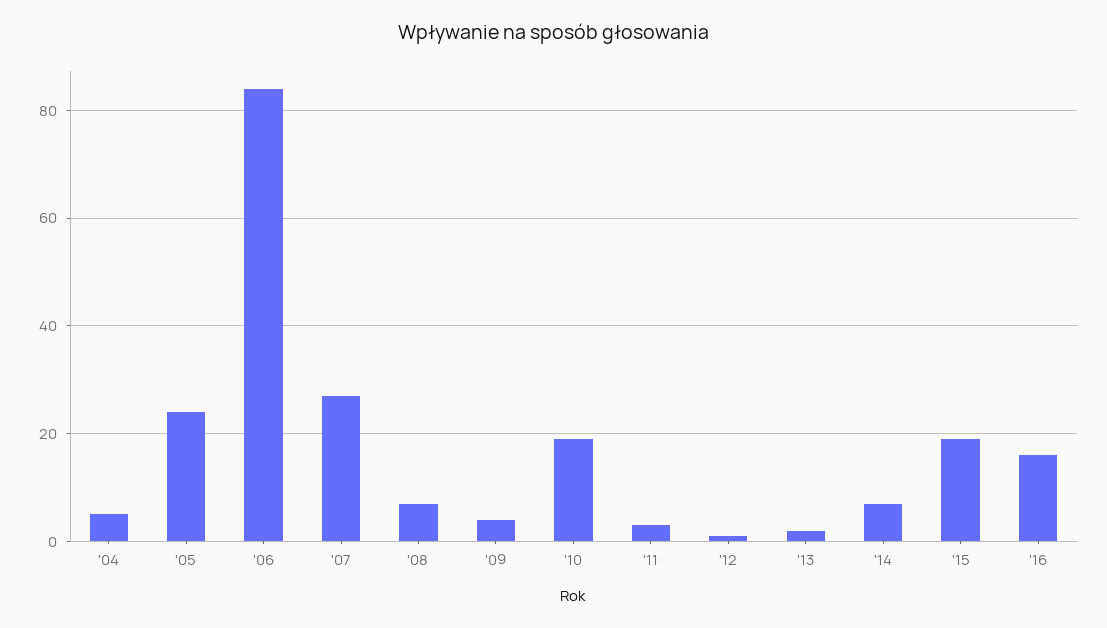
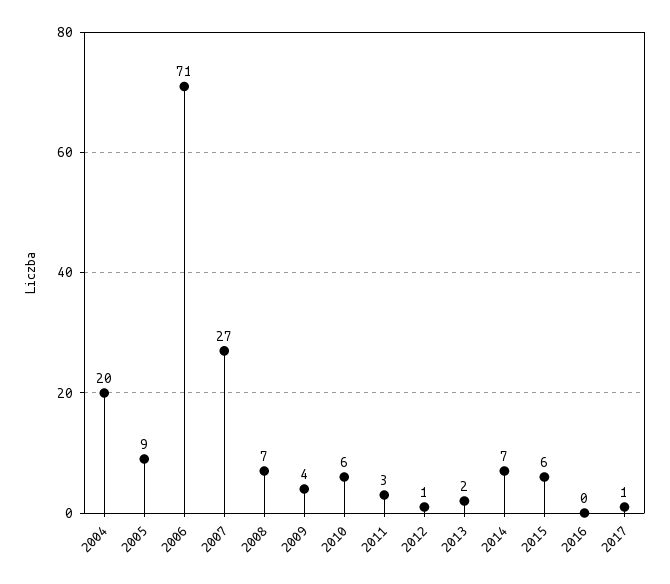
'04: 5 -> 20
'05: 25 -> 9
'06: 85 -> 71
'10: 20 -> 6
'15: 20 -> 6
'16: 15 -> 0
2017: none -> 1

